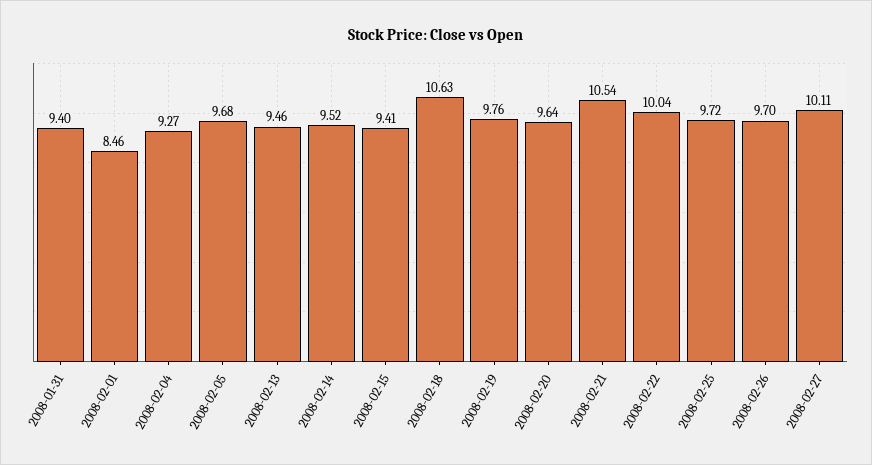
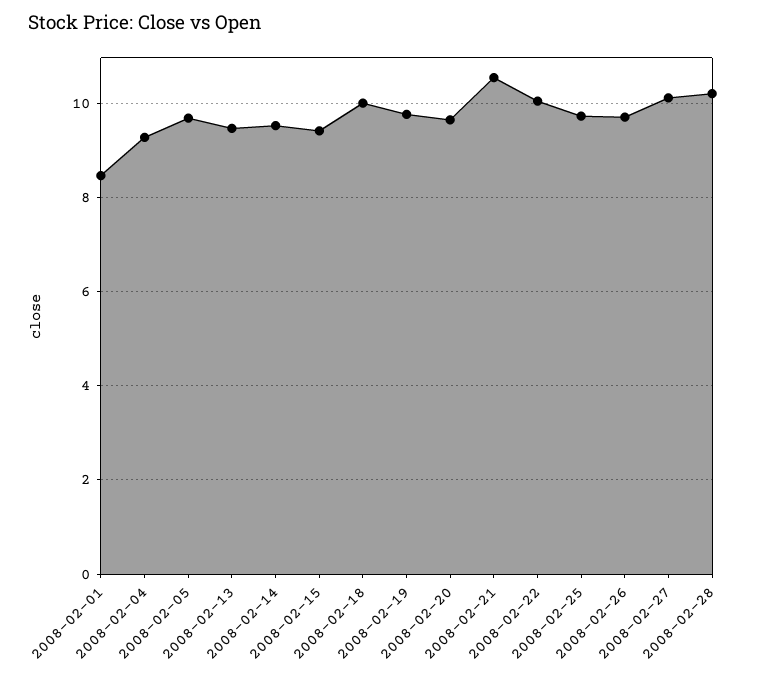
2008-01-31: 9.4 -> none
2008-02-18: 10.63 -> 10
2008-02-28: none -> 10.2

